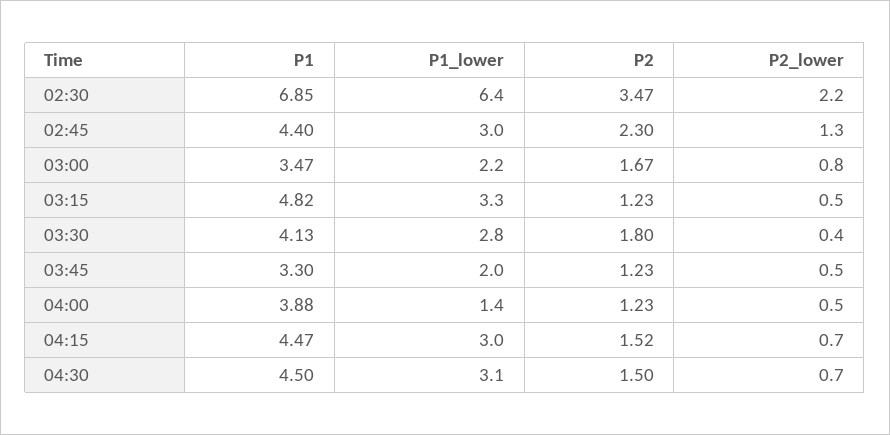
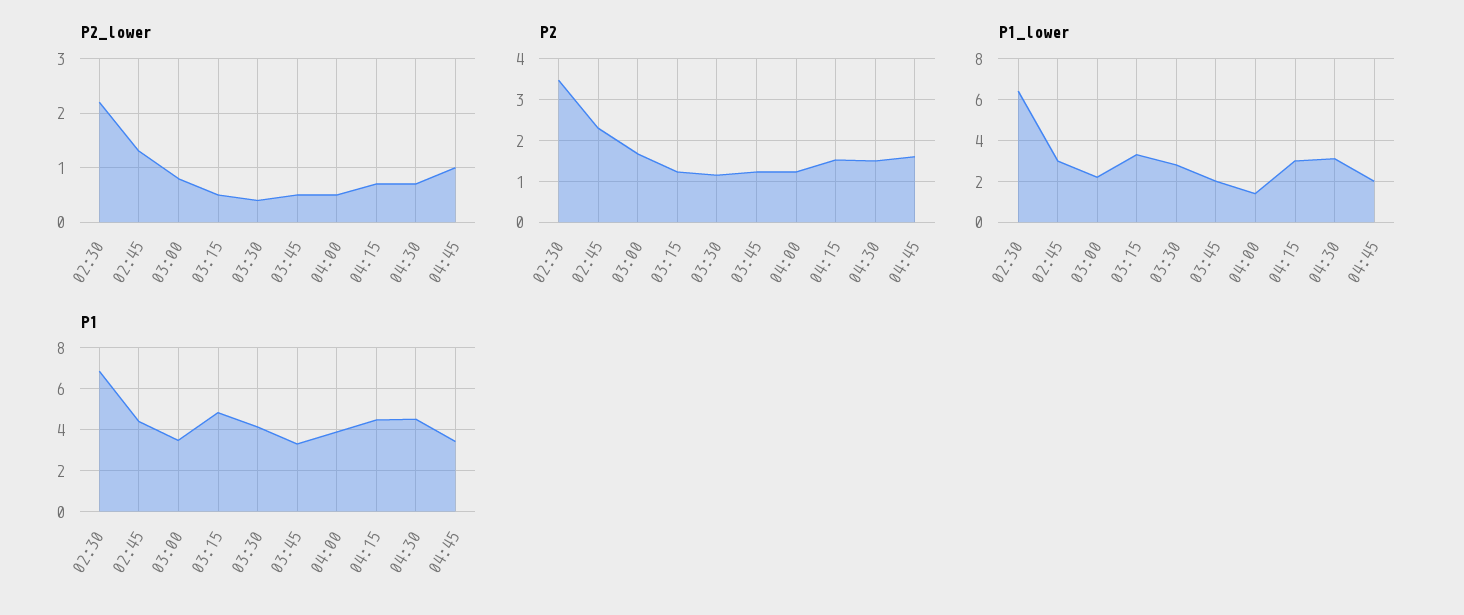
P2, 03:30: 1.8 -> 1.2
P2_lower, 04:45: none -> 1
P2, 04:45: none -> 1.6
P1_lower, 04:45: none -> 2
P1, 04:45: none -> 3.5

